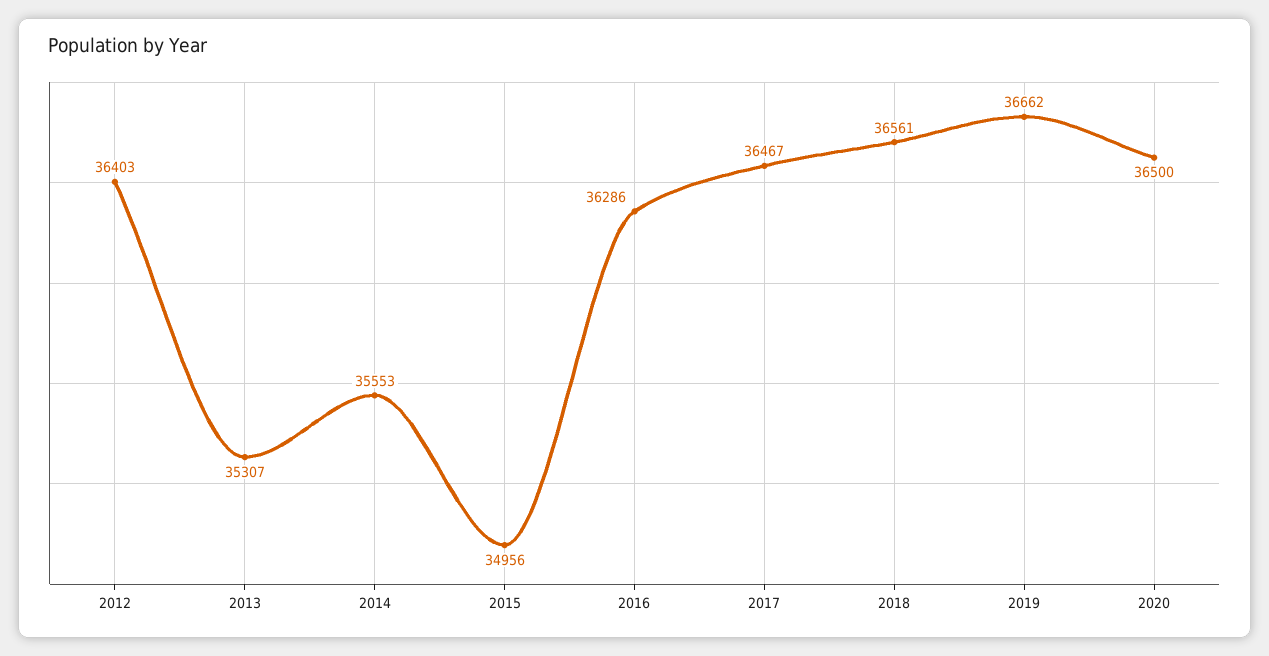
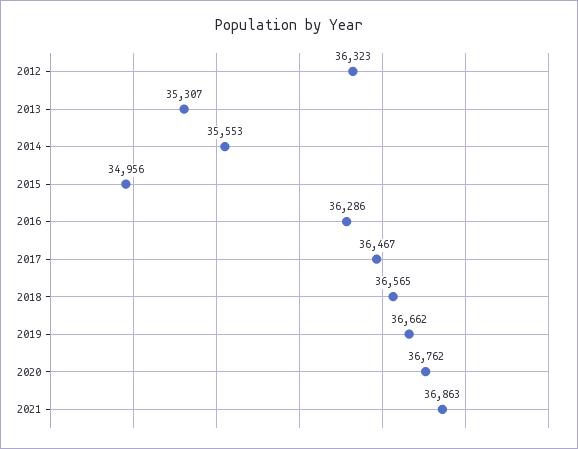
2012: 36403 -> 36323
2018: 36561 -> 36565
2020: 36500 -> 36762
2021: none -> 36863

